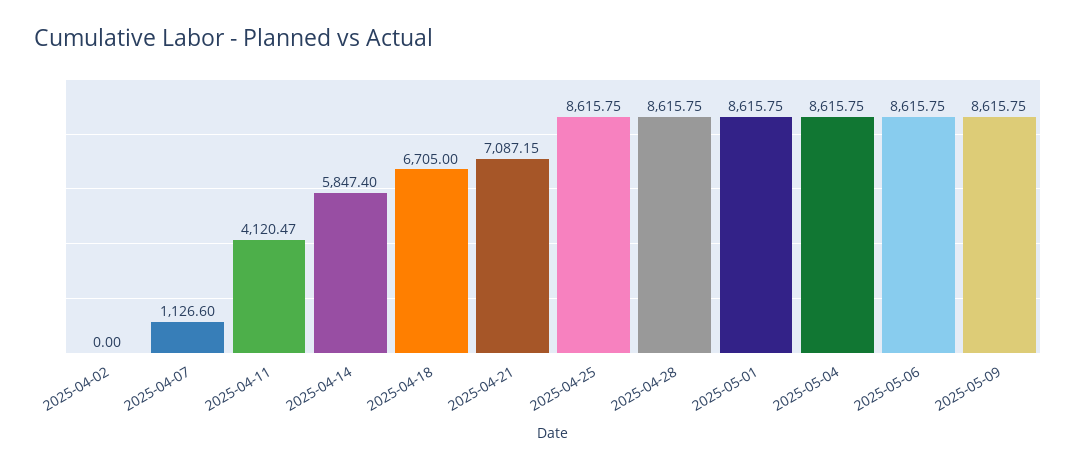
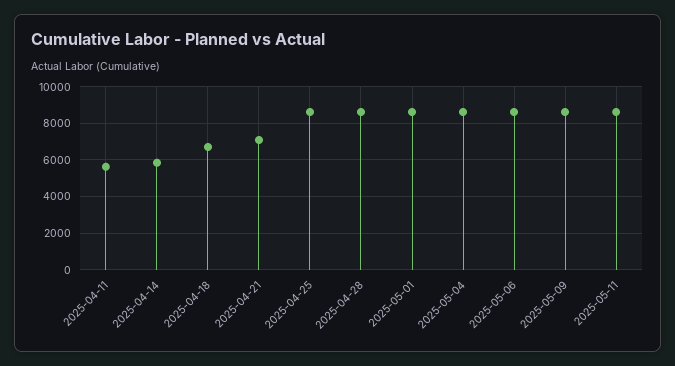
2025-04-02: 0 -> none
2025-04-07: 1126.6 -> none
2025-04-11: 4120.47 -> 5500
2025-05-11: none -> 8500

